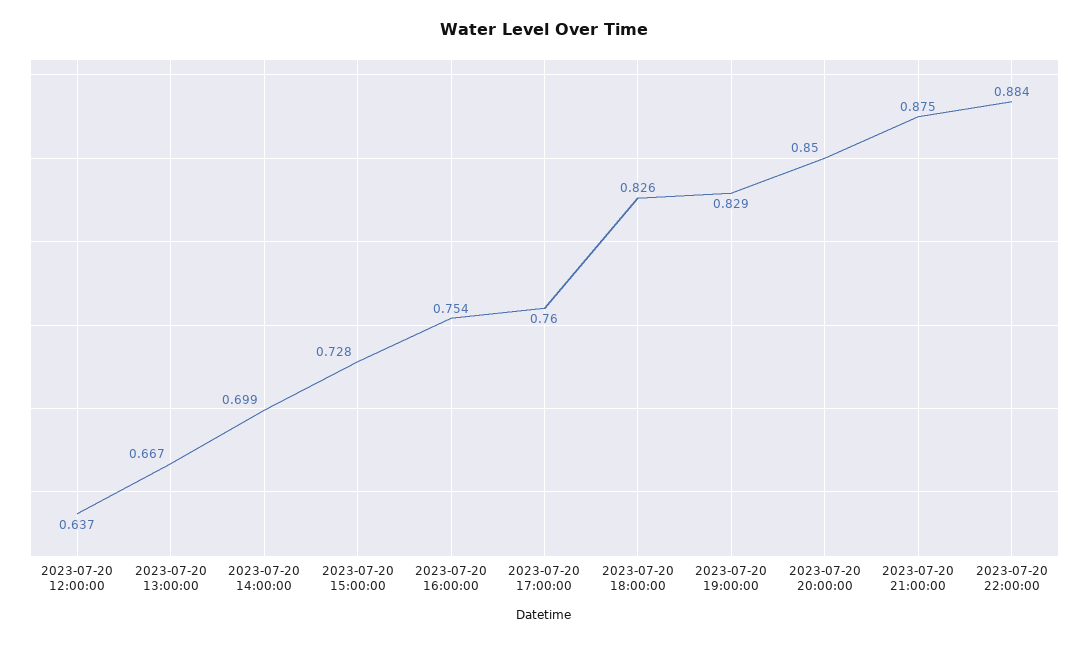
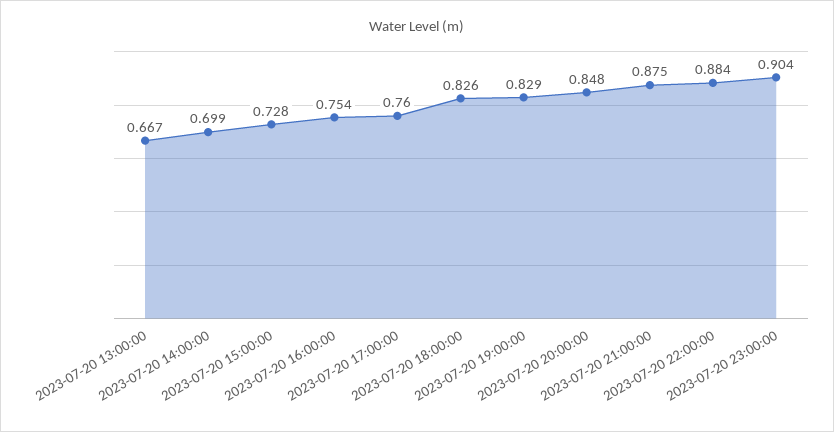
2023-07-20 12:00:00: 0.637 -> none
2023-07-20 20:00:00: 0.85 -> 0.848
2023-07-20 23:00:00: none -> 0.904

